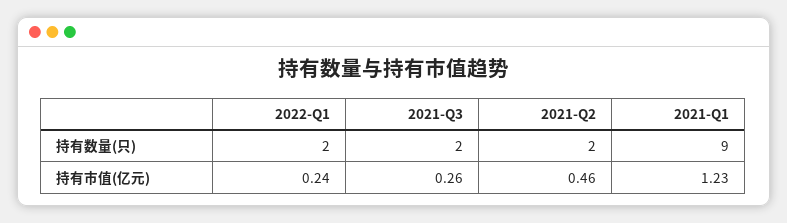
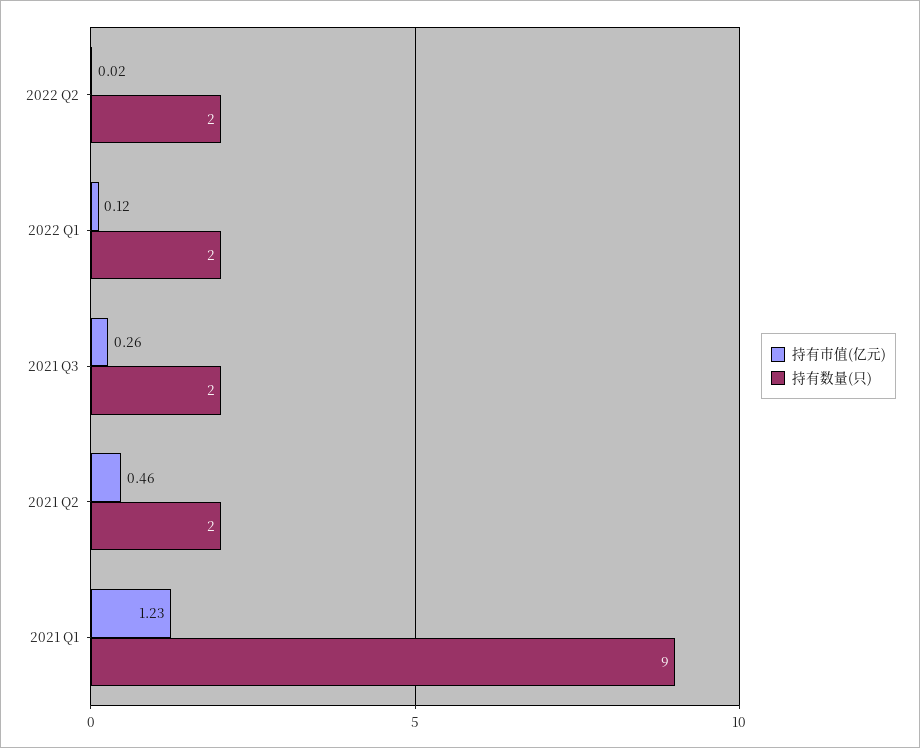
持有市值(亿元), 2022-Q1: 0.24 -> 0.12
持有市值(亿元), 2022 Q2: none -> 0.02
持有数量(只), 2022 Q2: none -> 2

